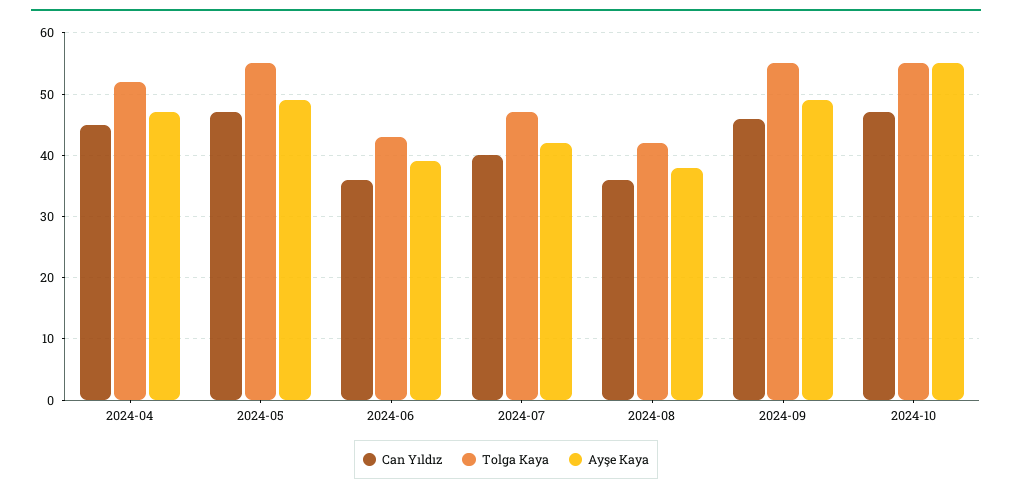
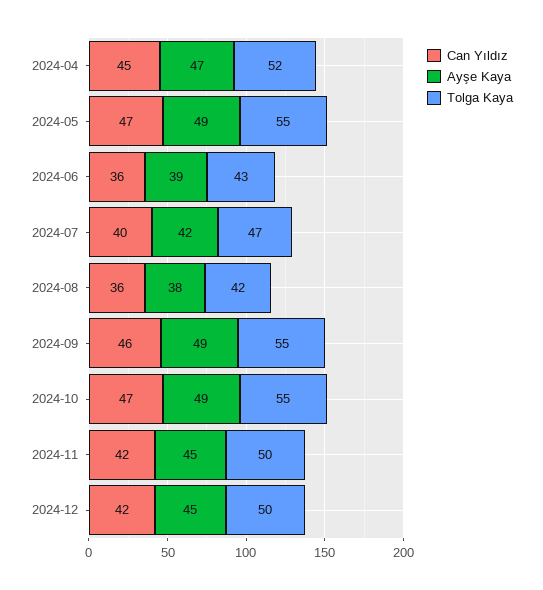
Ayşe Kaya, 2024-10: 55 -> 49
Can Yıldız, 2024-11: none -> 42
Ayşe Kaya, 2024-11: none -> 45
Tolga Kaya, 2024-11: none -> 50
Can Yıldız, 2024-12: none -> 42
Ayşe Kaya, 2024-12: none -> 45
Tolga Kaya, 2024-12: none -> 50

